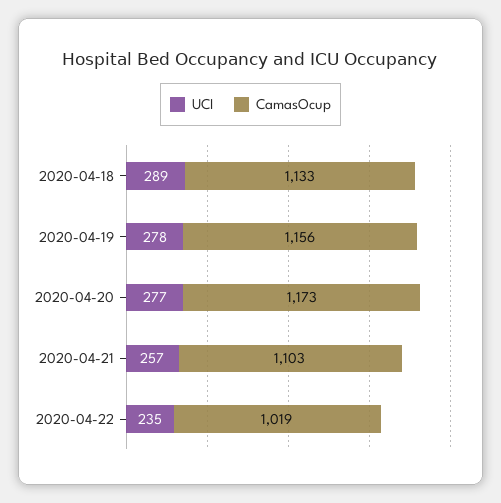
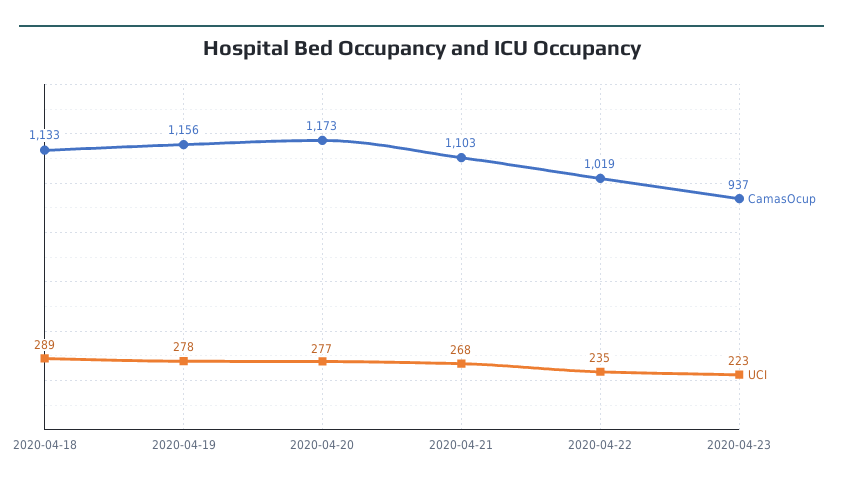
UCI, 2020-04-21: 257 -> 268
CamasOcup, 2020-04-23: none -> 937
UCI, 2020-04-23: none -> 223

